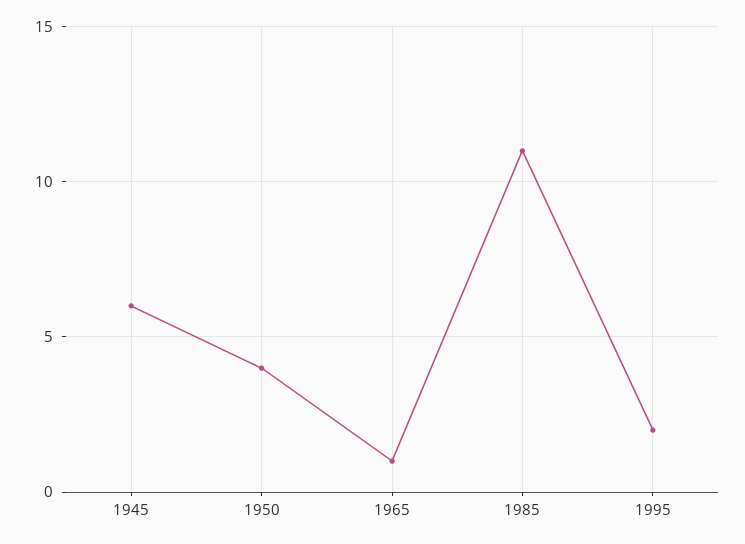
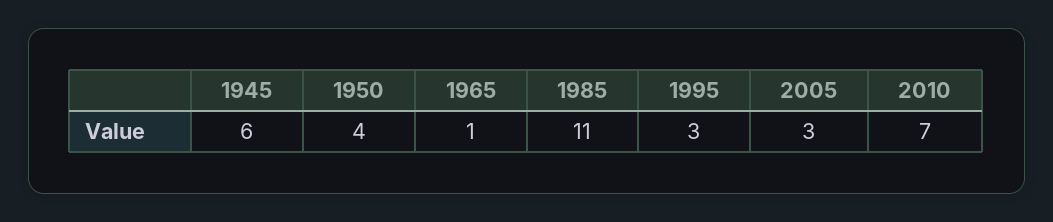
1995: 2 -> 3
2005: none -> 3
2010: none -> 7

